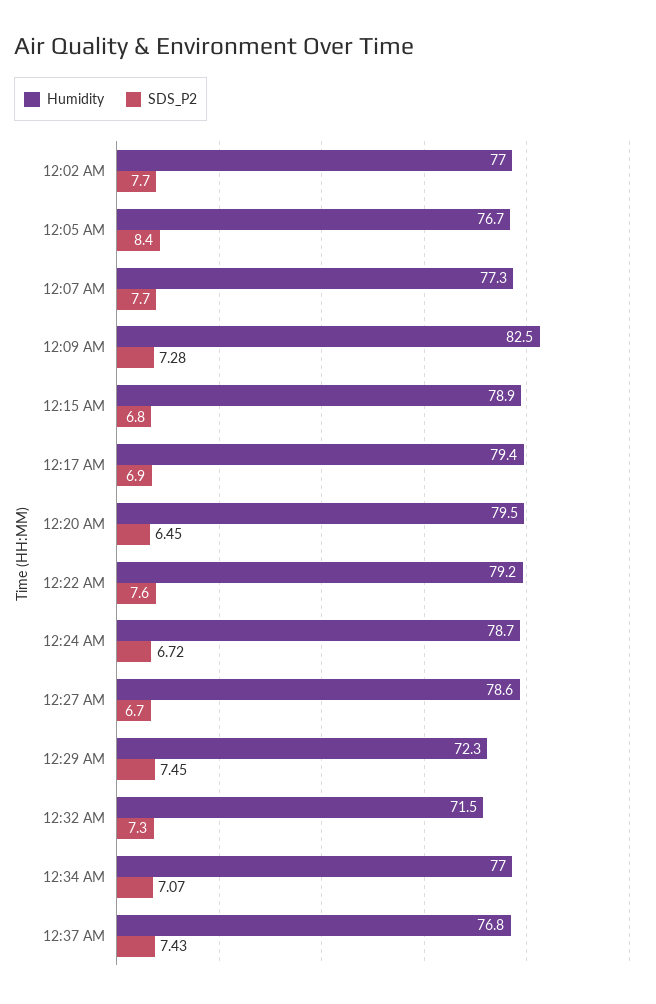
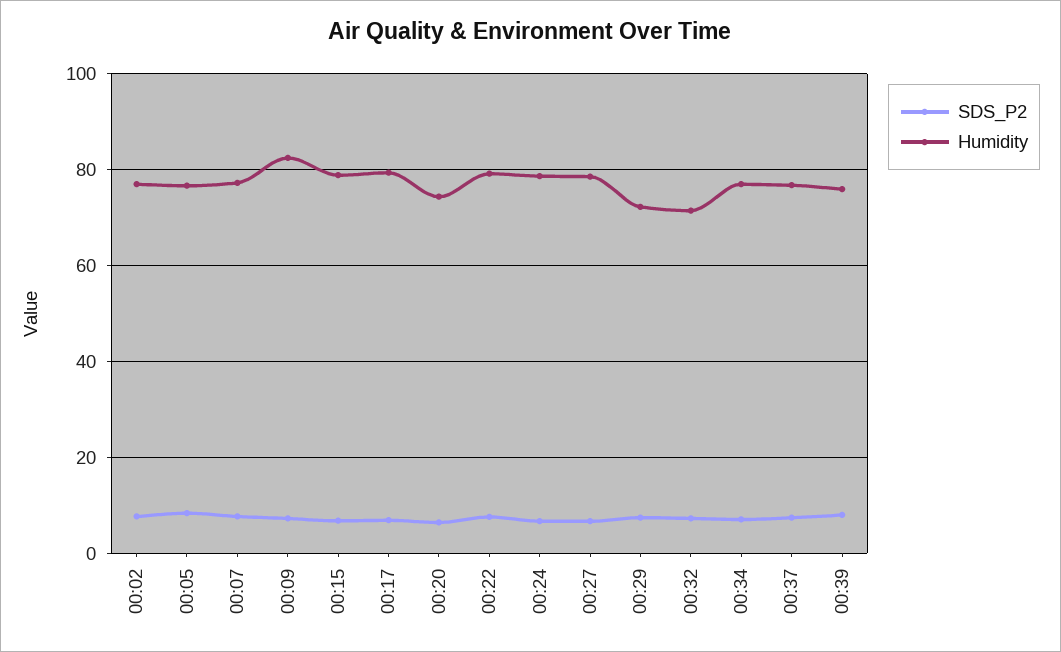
Humidity, 12:20 AM: 79.5 -> 74
SDS_P2, 00:39: none -> 8
Humidity, 00:39: none -> 76

